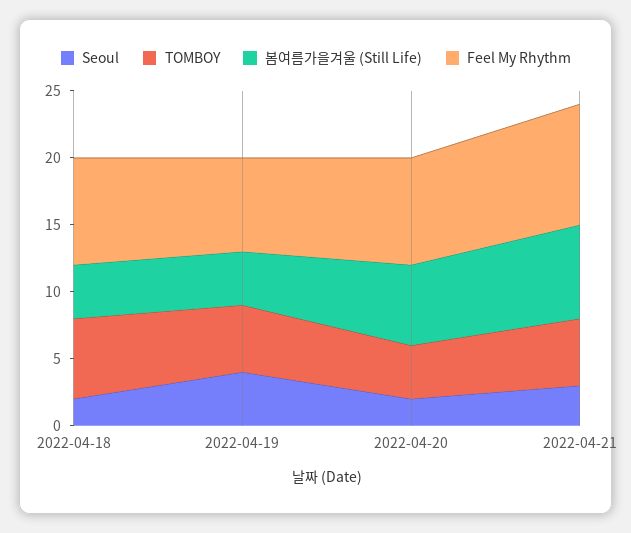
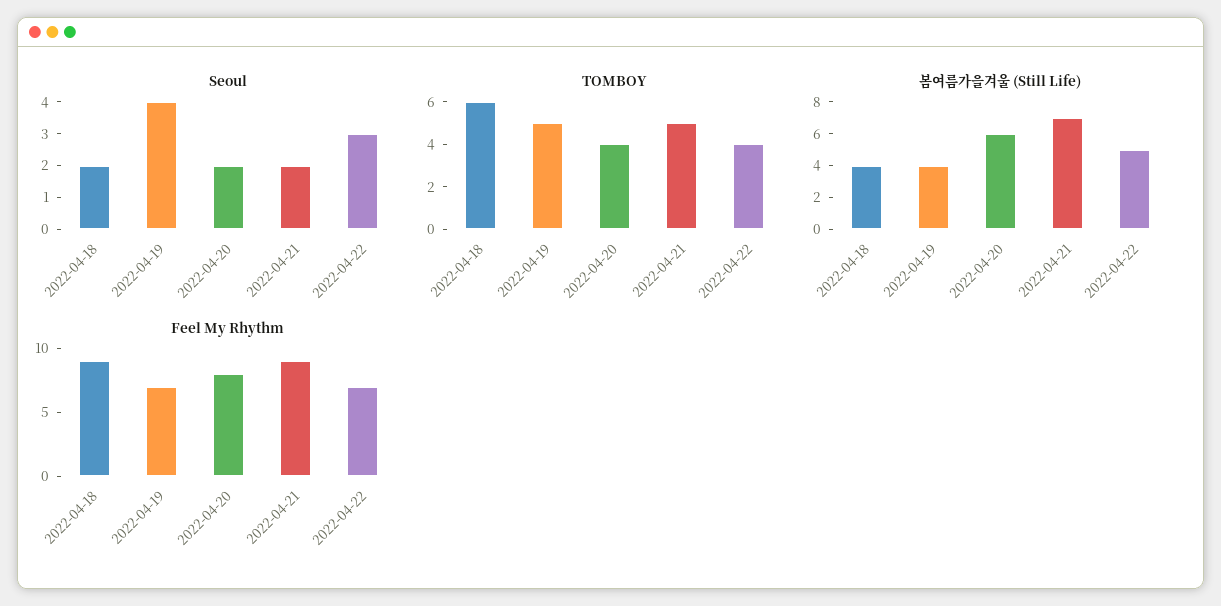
Feel My Rhythm, 2022-04-18: 8 -> 9
Seoul, 2022-04-21: 3 -> 2
Seoul, 2022-04-22: none -> 3
TOMBOY, 2022-04-22: none -> 4
봄여름가을겨울 (Still Life), 2022-04-22: none -> 5
Feel My Rhythm, 2022-04-22: none -> 7

